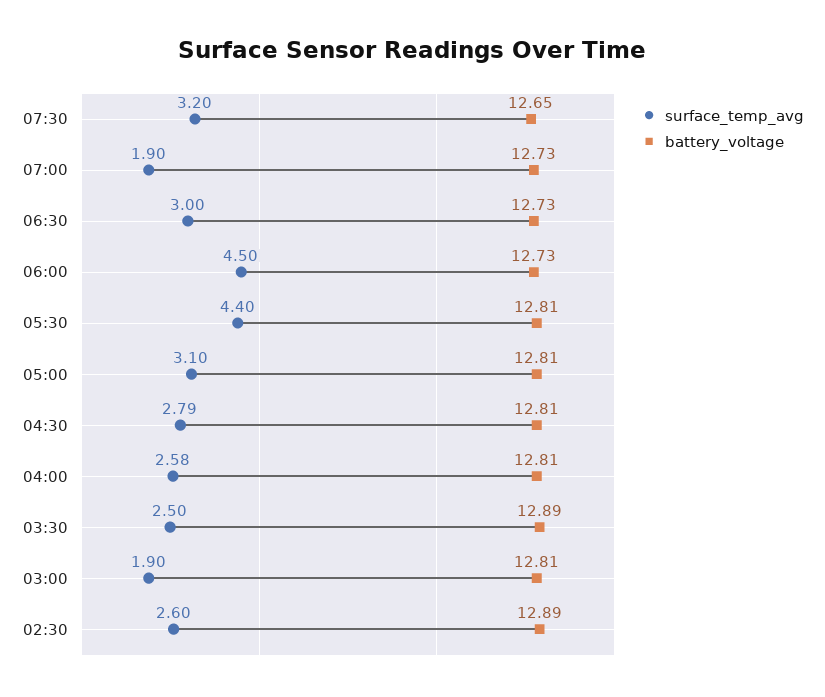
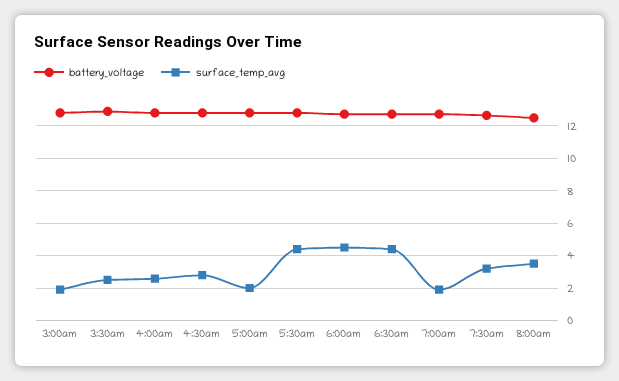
surface_temp_avg, 06:30: 3 -> 4.5
surface_temp_avg, 05:00: 3.1 -> 2
surface_temp_avg, 02:30: 2.6 -> none
battery_voltage, 02:30: 12.89 -> none
battery_voltage, 8:00am: none -> 12.5
surface_temp_avg, 8:00am: none -> 3.5

